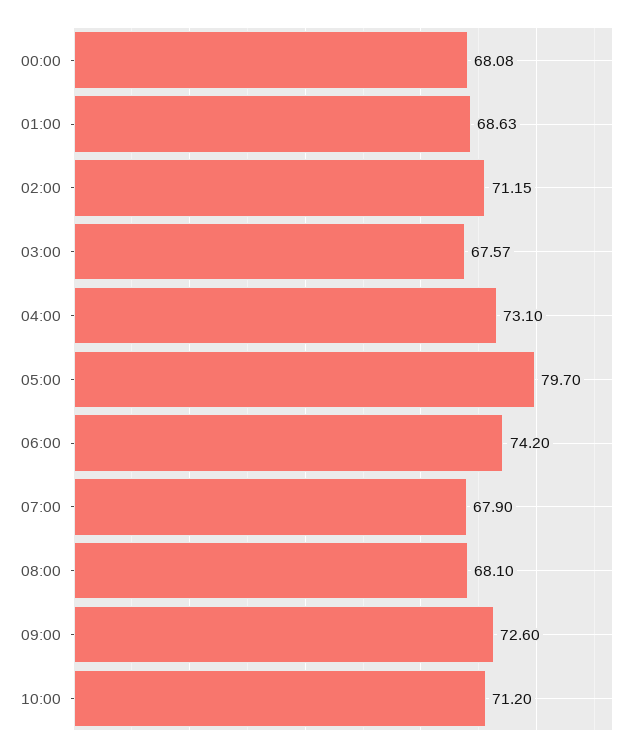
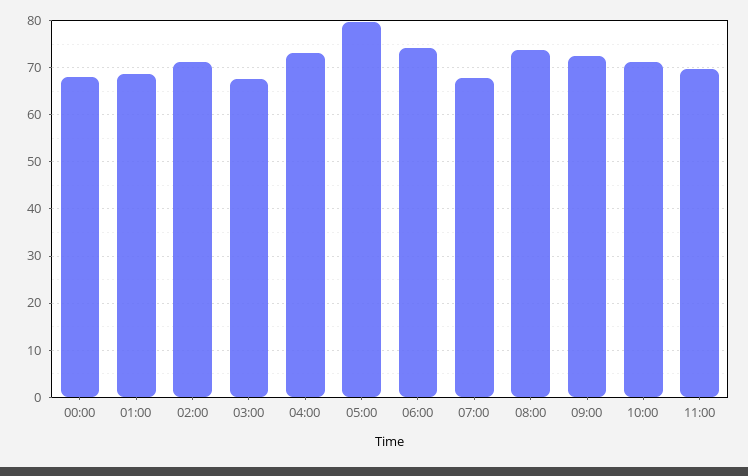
08:00: 68.1 -> 74
11:00: none -> 70

